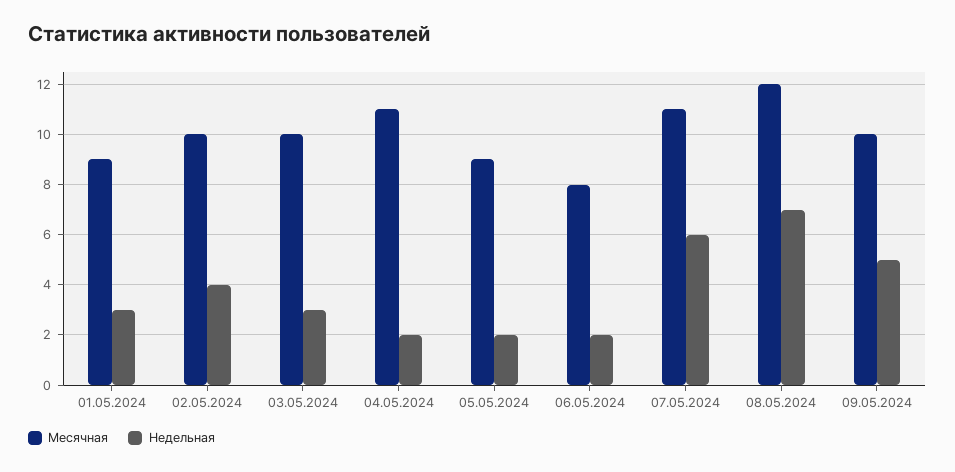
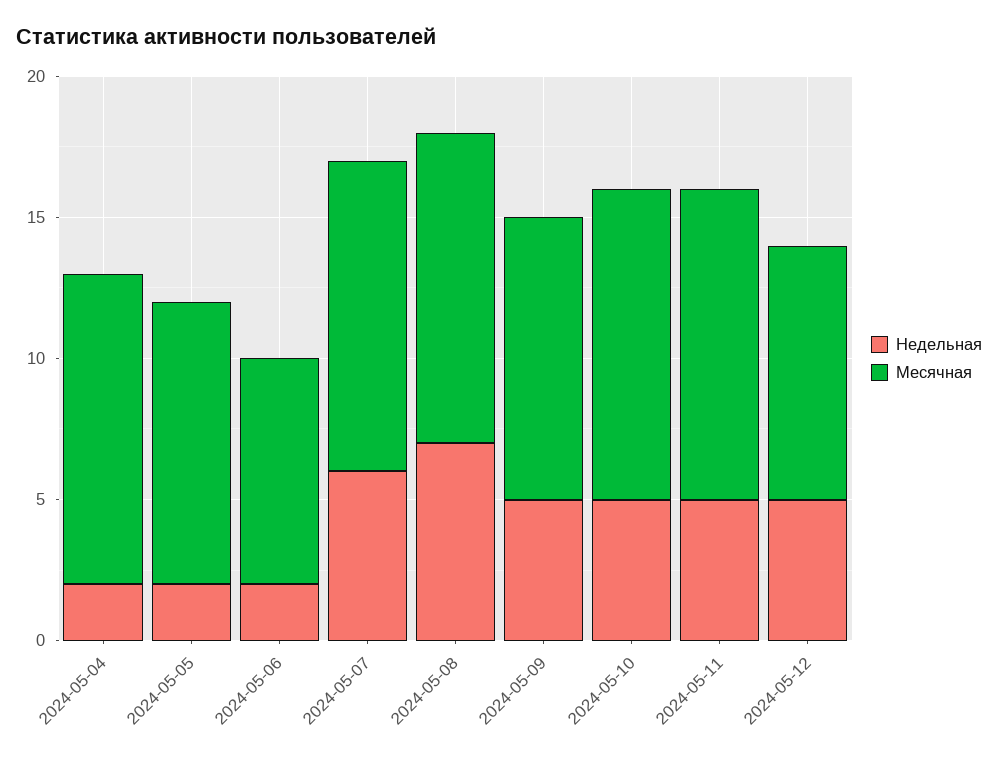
Месячная, 01.05.2024: 9 -> none
Недельная, 01.05.2024: 3 -> none
Месячная, 02.05.2024: 10 -> none
Недельная, 02.05.2024: 4 -> none
Месячная, 03.05.2024: 10 -> none
Недельная, 03.05.2024: 3 -> none
Месячная, 05.05.2024: 9 -> 10
Месячная, 08.05.2024: 12 -> 11
Недельная, 2024-05-10: none -> 5
Месячная, 2024-05-10: none -> 11
Недельная, 2024-05-11: none -> 5
Месячная, 2024-05-11: none -> 11
Недельная, 2024-05-12: none -> 5
Месячная, 2024-05-12: none -> 9

